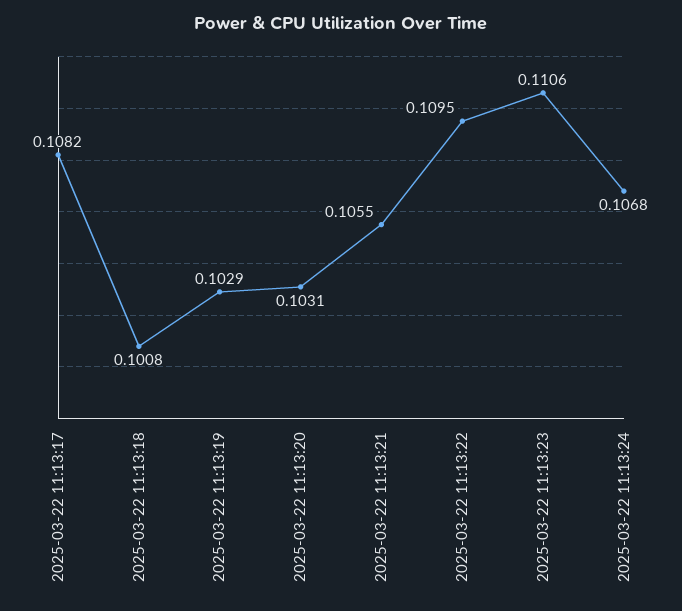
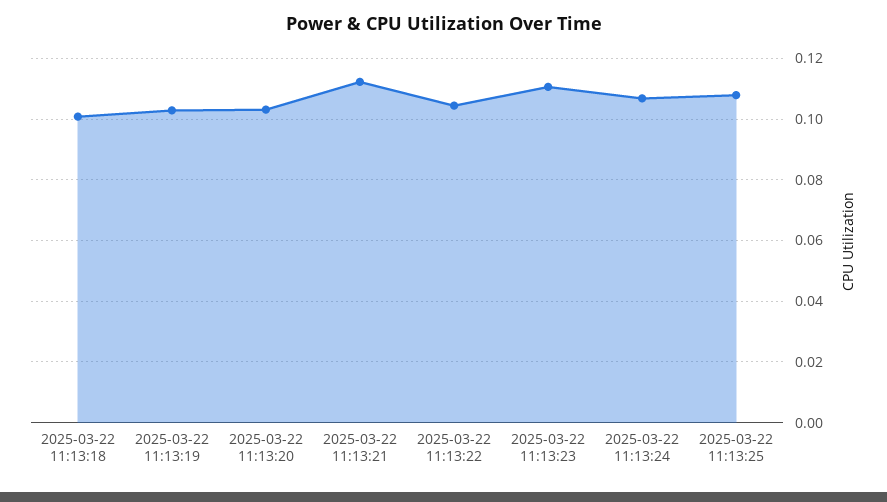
2025-03-22 11:13:17: 0.1082 -> none
2025-03-22 11:13:21: 0.1055 -> 0.112
2025-03-22 11:13:22: 0.1095 -> 0.104
2025-03-22 11:13:25: none -> 0.108

